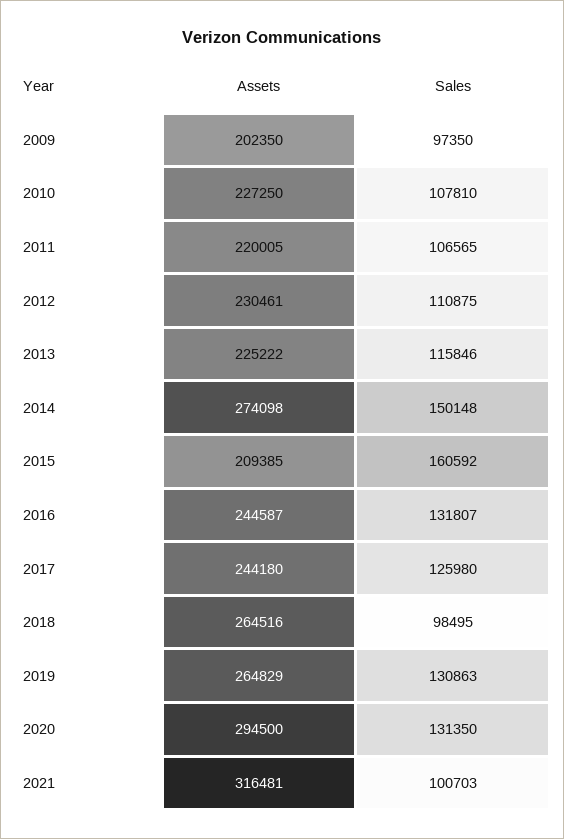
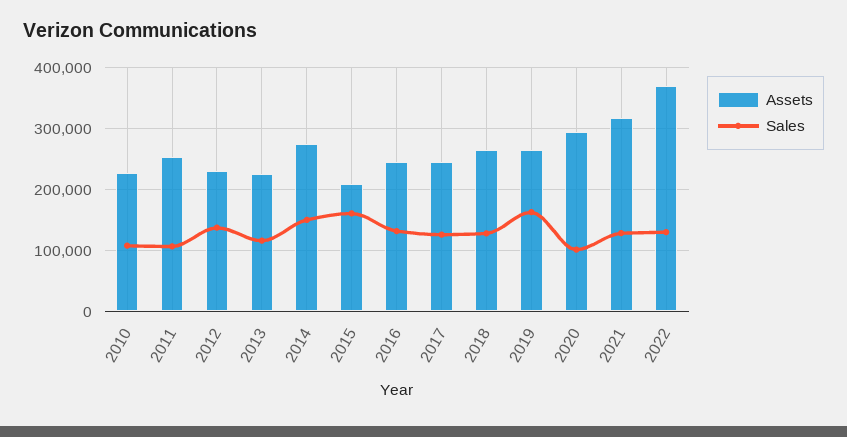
Assets, 2009: 202350 -> none
Sales, 2009: 97350 -> none
Assets, 2011: 220005 -> 250000
Sales, 2012: 110875 -> 140000
Sales, 2018: 98495 -> 130000
Sales, 2019: 130863 -> 160000
Sales, 2020: 131350 -> 100000
Sales, 2021: 100703 -> 130000
Assets, 2022: none -> 370000
Sales, 2022: none -> 130000

